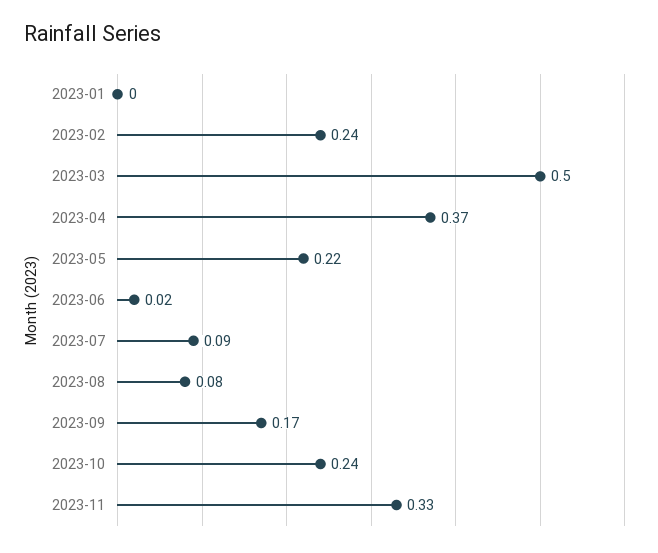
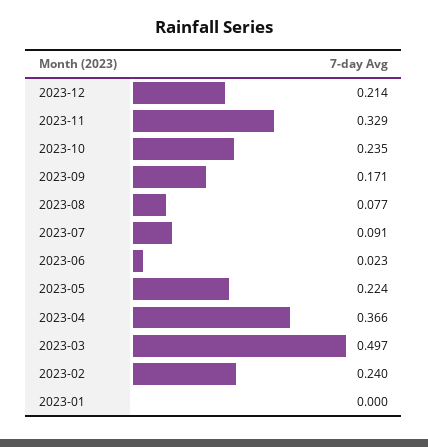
2023-12: none -> 0.214

